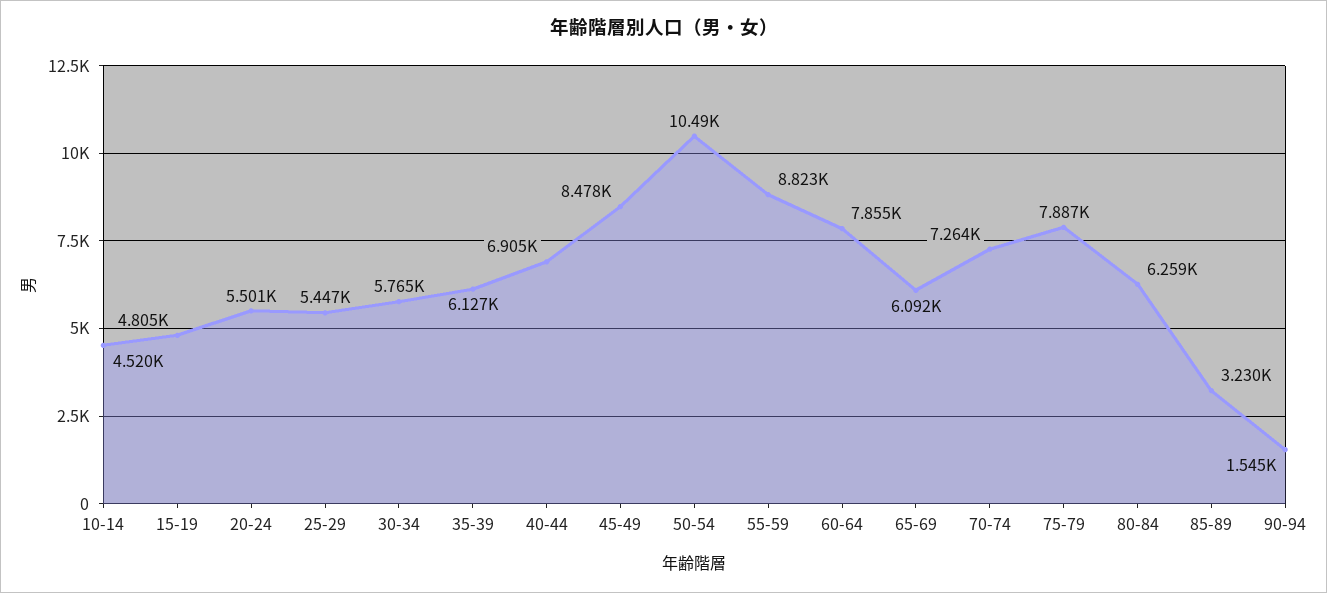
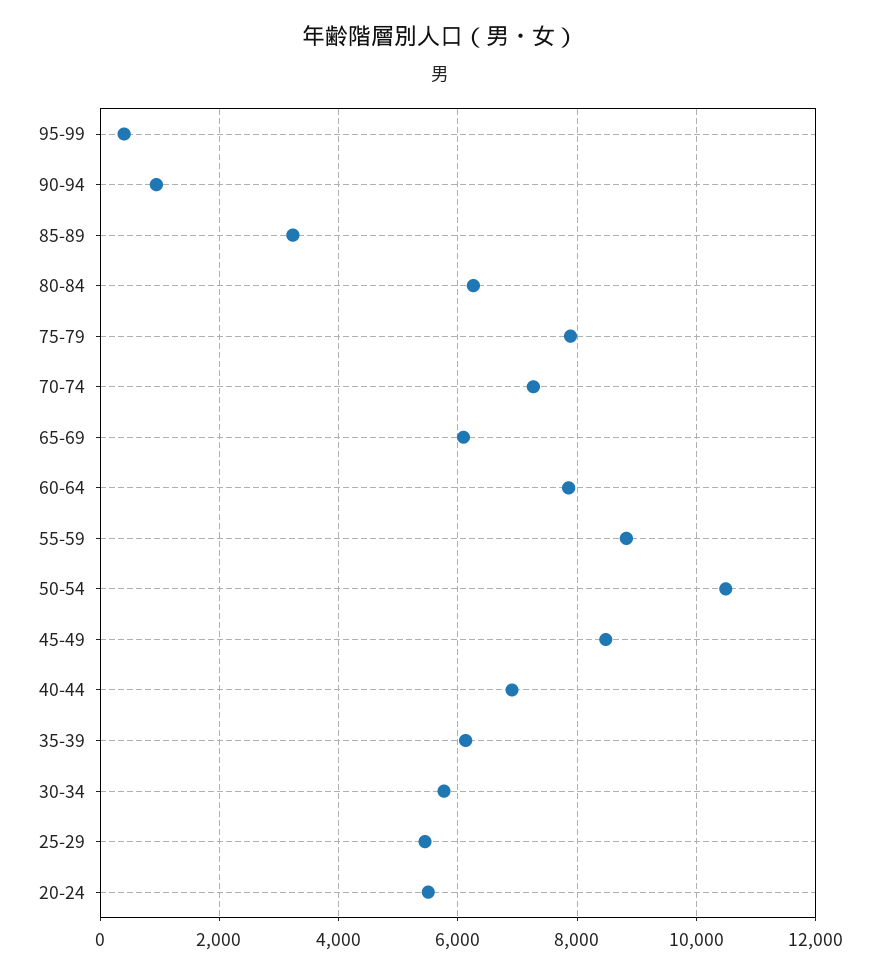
10-14: 4520 -> none
15-19: 4805 -> none
90-94: 1545 -> 1000
95-99: none -> 400

